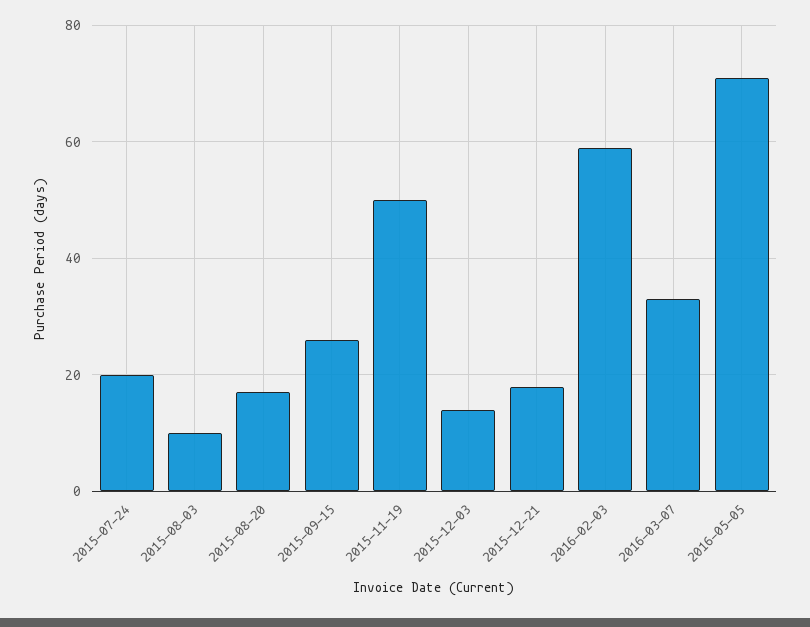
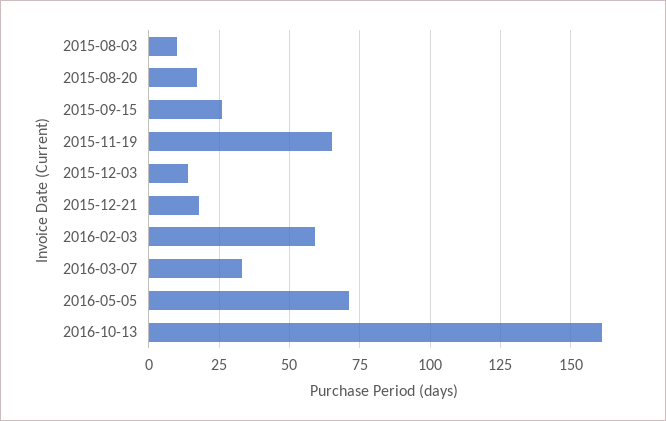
2015-07-24: 20 -> none
2015-11-19: 50 -> 65
2016-10-13: none -> 160

